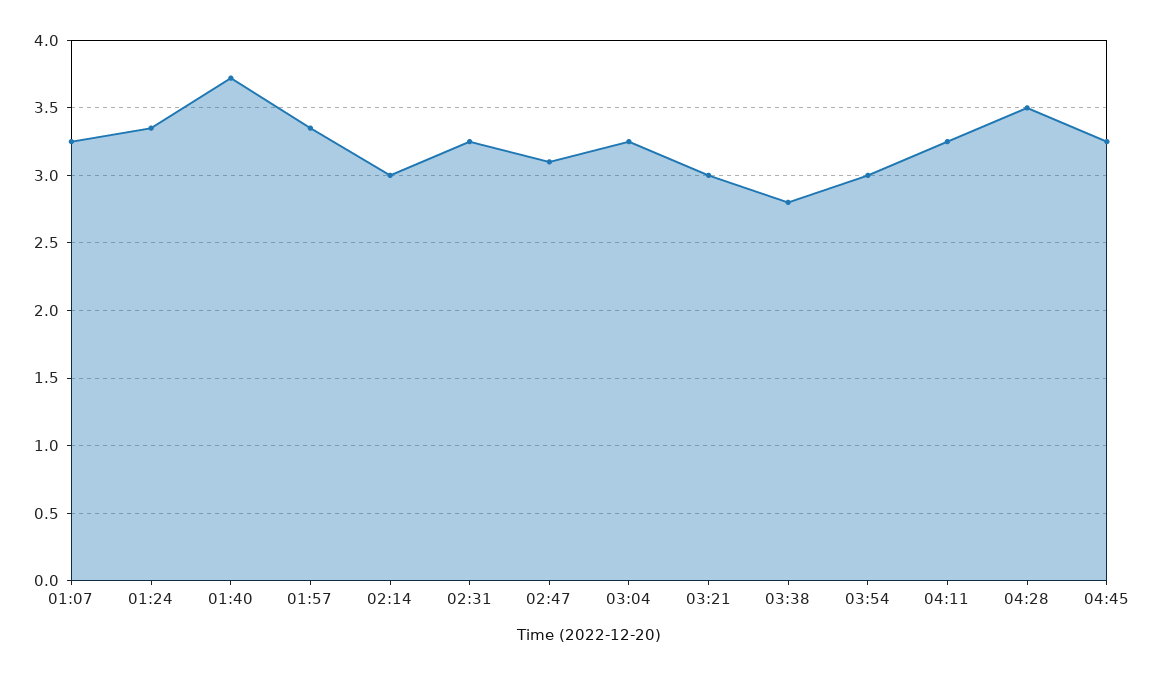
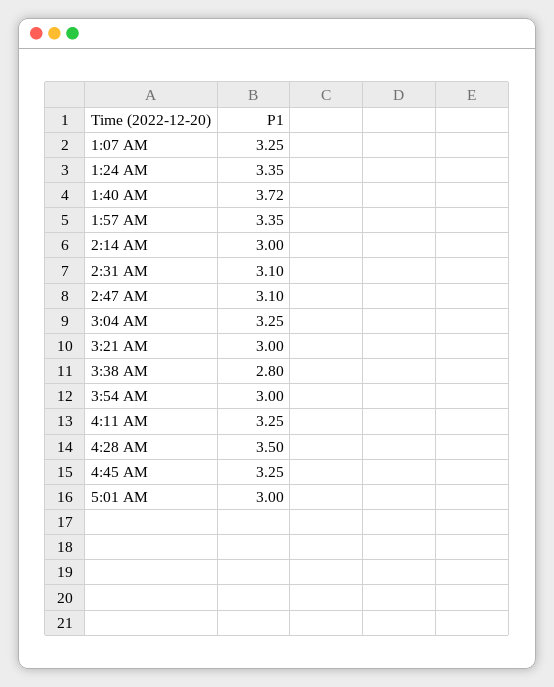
02:31: 3.25 -> 3.1
5:01 AM: none -> 3

